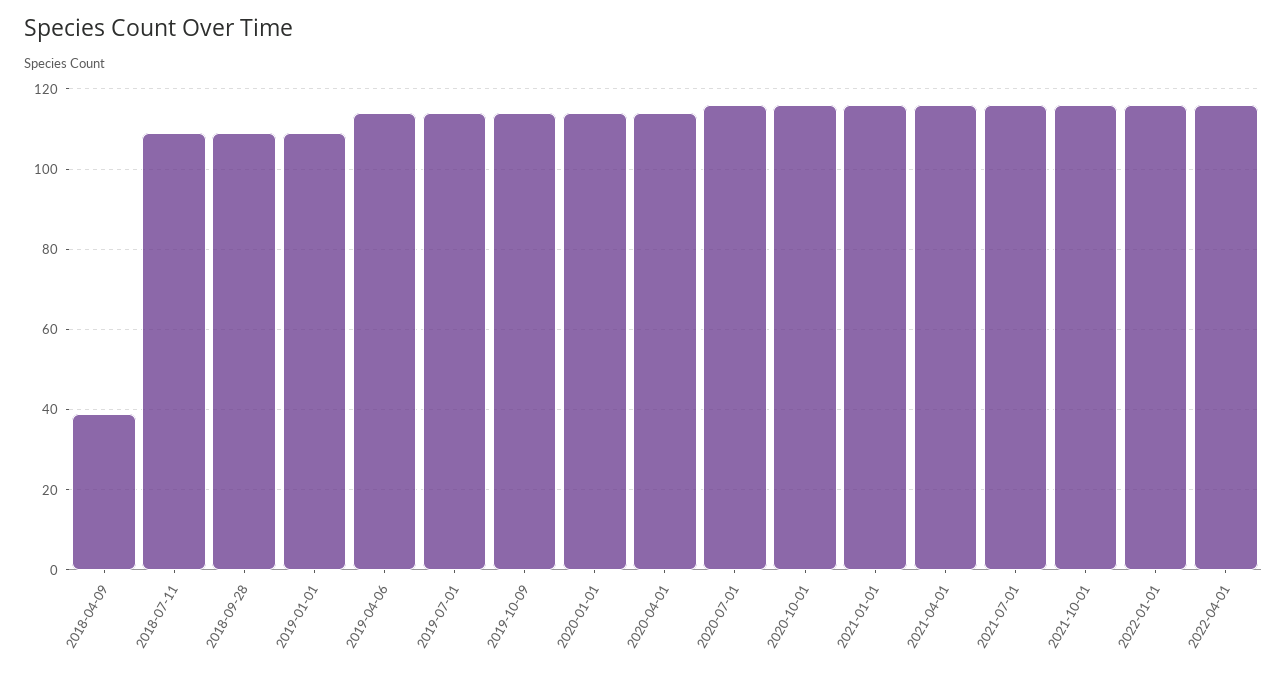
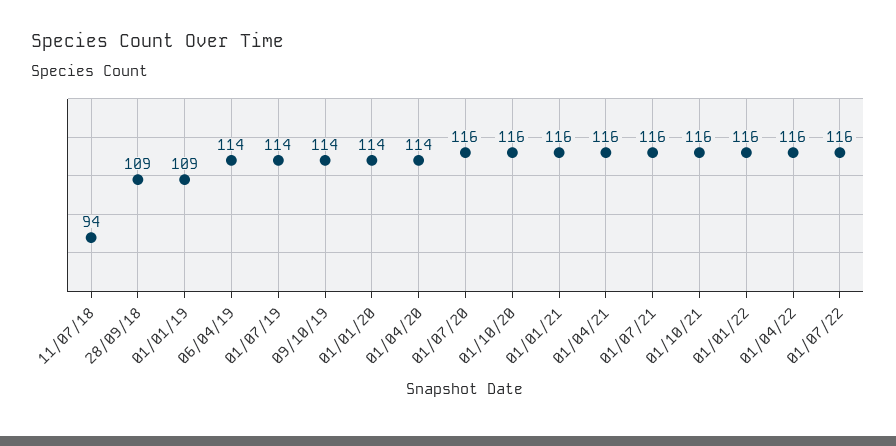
2018-04-09: 40 -> none
2018-07-11: 110 -> 94
01/07/22: none -> 116

